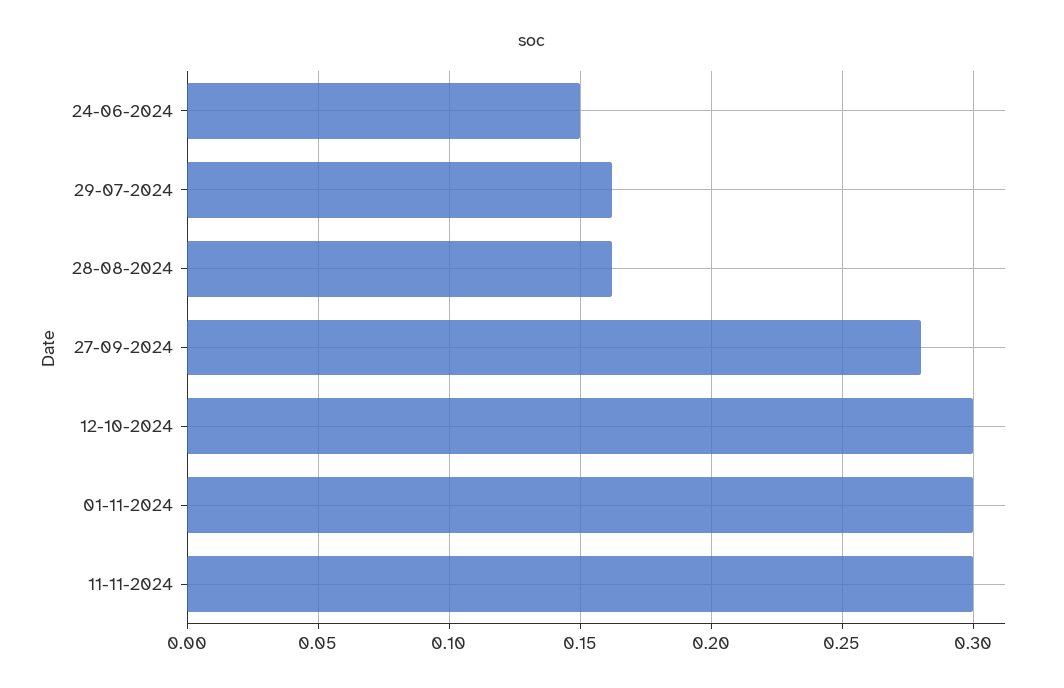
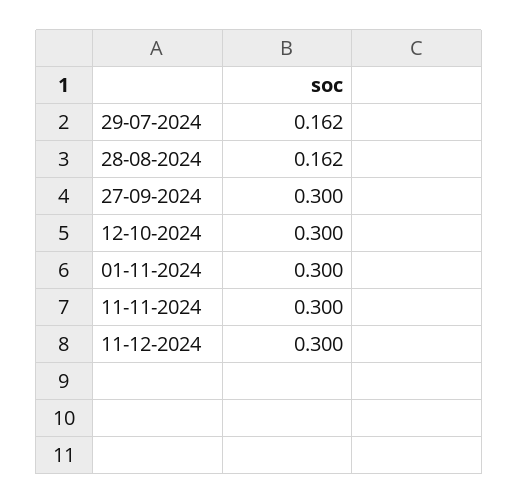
24-06-2024: 0.15 -> none
27-09-2024: 0.28 -> 0.3
11-12-2024: none -> 0.3

